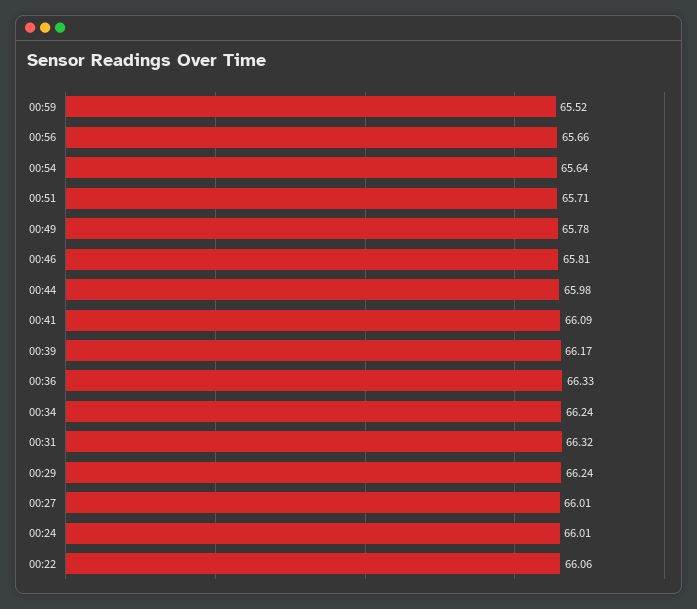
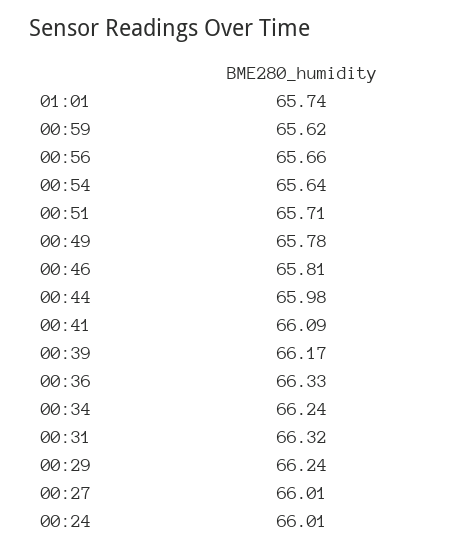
00:59: 65.52 -> 65.62
00:22: 66.06 -> none
01:01: none -> 65.74

